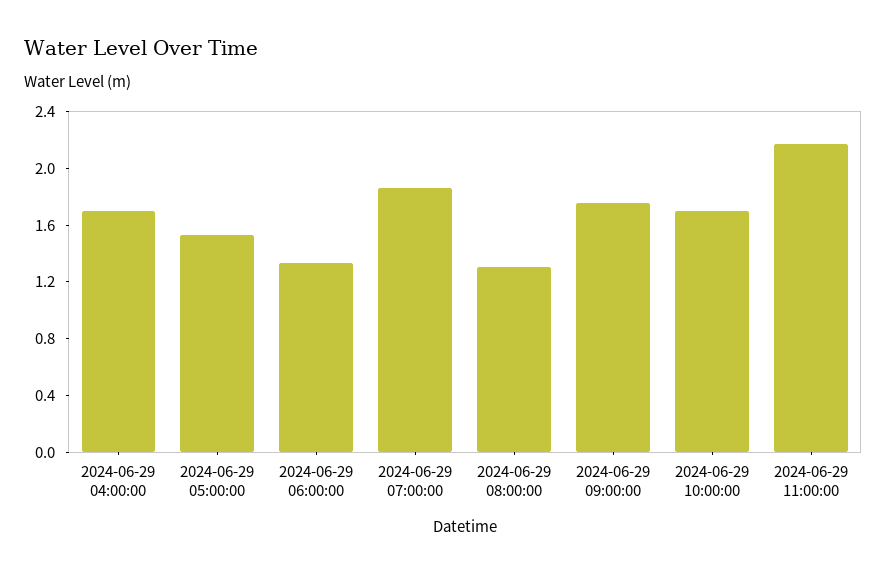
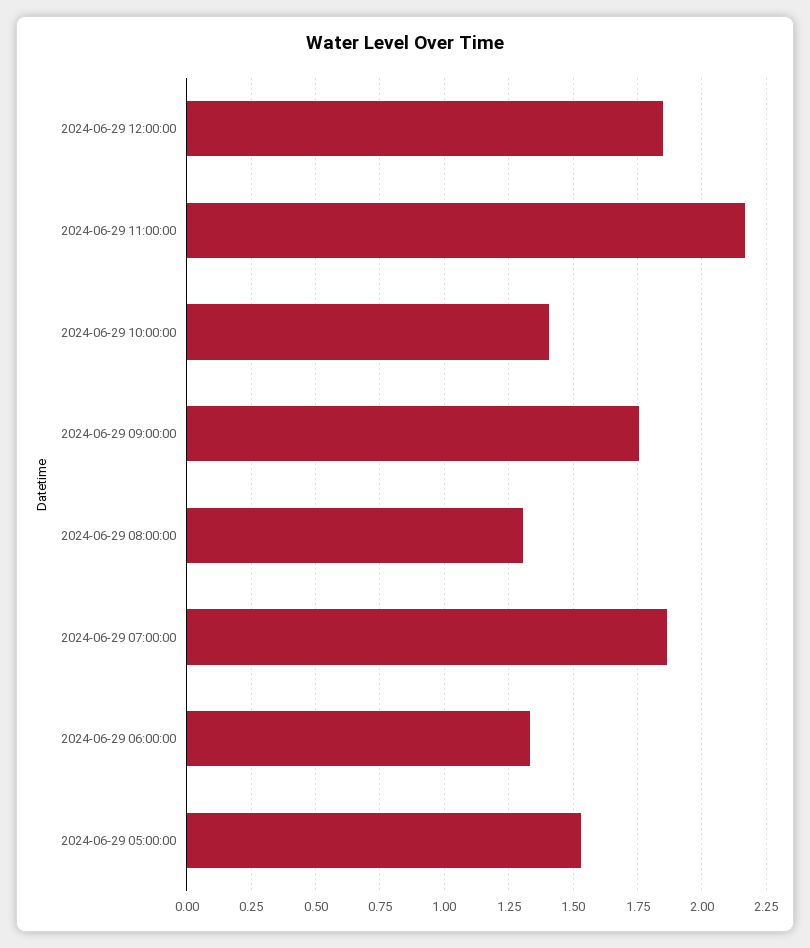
2024-06-29 04:00:00: 1.7 -> none
2024-06-29 10:00:00: 1.7 -> 1.4
2024-06-29 12:00:00: none -> 1.85

